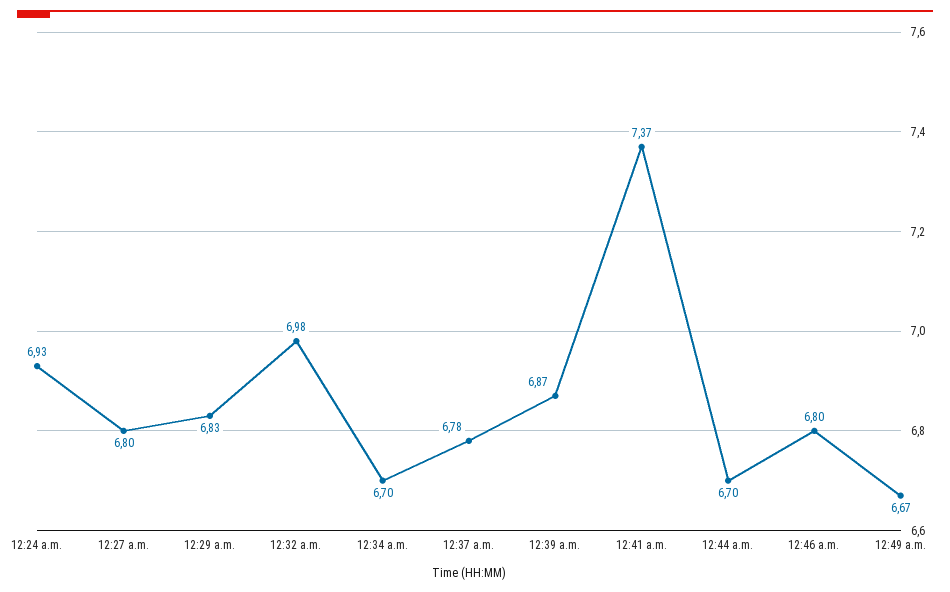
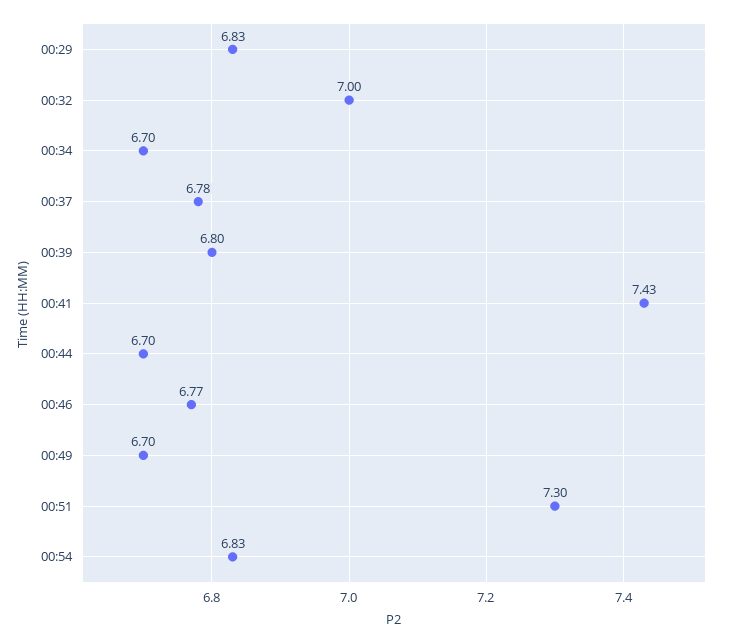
12:24 a.m.: 6.93 -> none
12:27 a.m.: 6.8 -> none
12:32 a.m.: 6.98 -> 7
12:39 a.m.: 6.87 -> 6.8
12:41 a.m.: 7.37 -> 7.43
12:46 a.m.: 6.8 -> 6.77
12:49 a.m.: 6.67 -> 6.7
00:51: none -> 7.3
00:54: none -> 6.83

